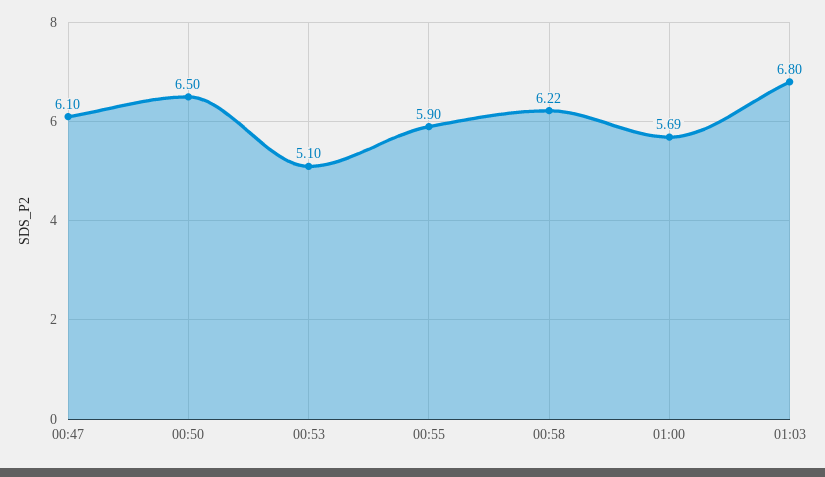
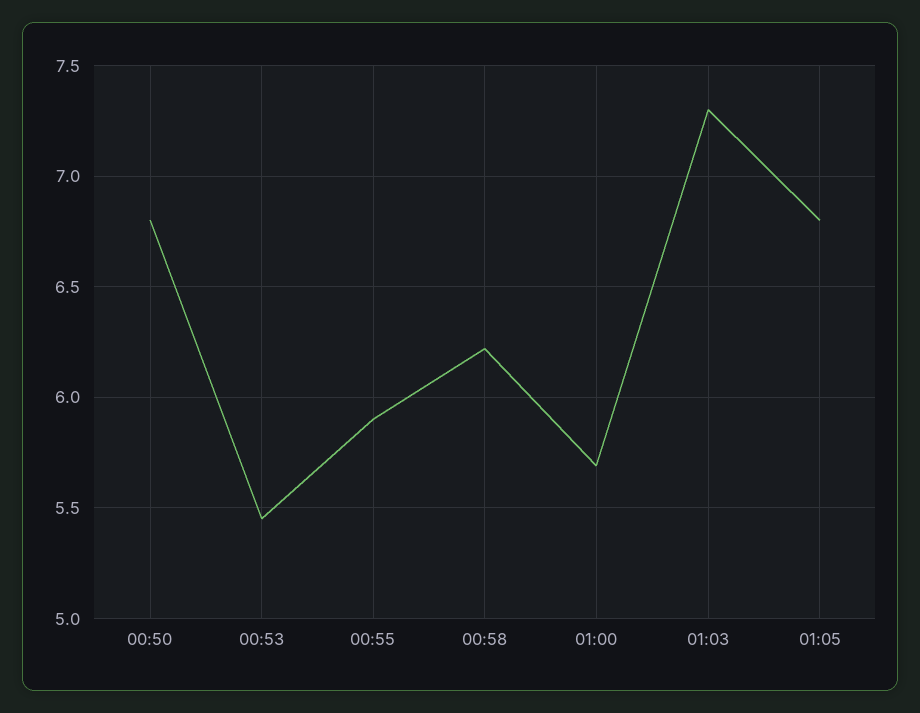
00:47: 6.1 -> none
00:50: 6.5 -> 6.8
00:53: 5.1 -> 5.45
01:03: 6.8 -> 7.3
01:05: none -> 6.8

